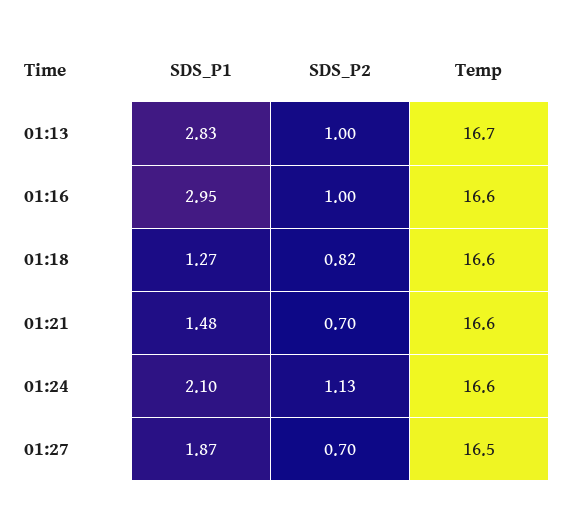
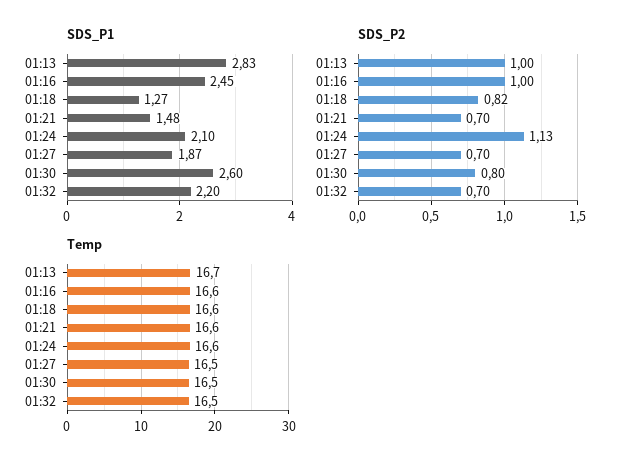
SDS_P1, 01:16: 2.95 -> 2.45
SDS_P1, 01:30: none -> 2.6
SDS_P1, 01:32: none -> 2.2
SDS_P2, 01:30: none -> 0.8
SDS_P2, 01:32: none -> 0.7
Temp, 01:30: none -> 16.5
Temp, 01:32: none -> 16.5

